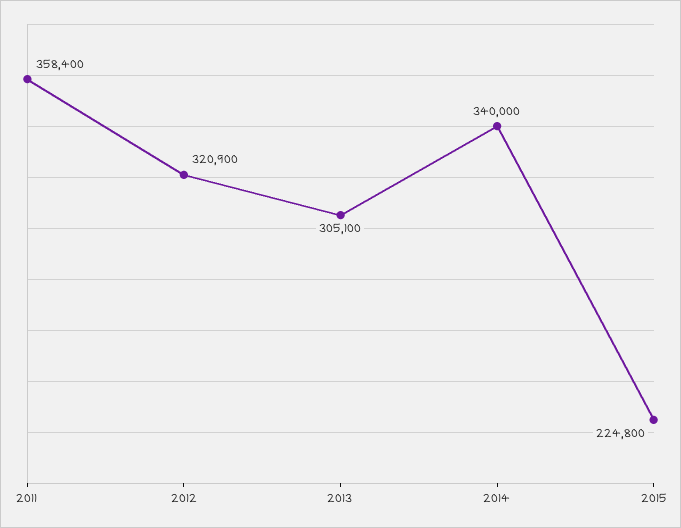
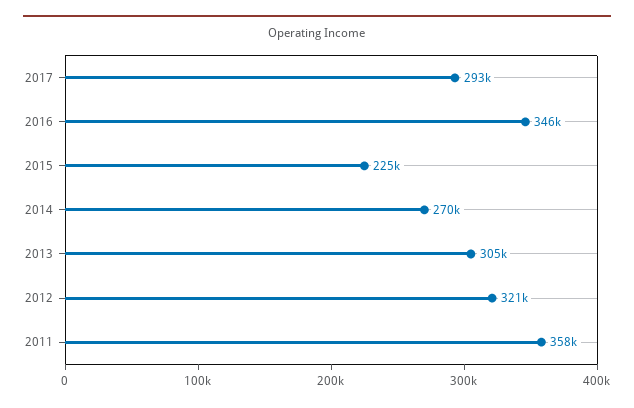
2014: 340000 -> 270000
2017: none -> 293000
2016: none -> 346000

